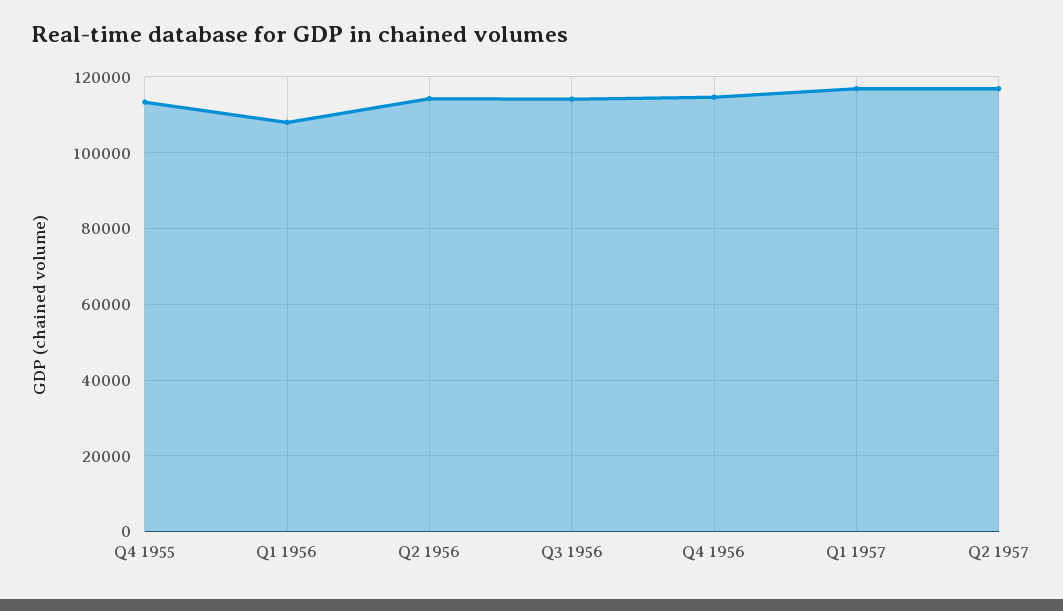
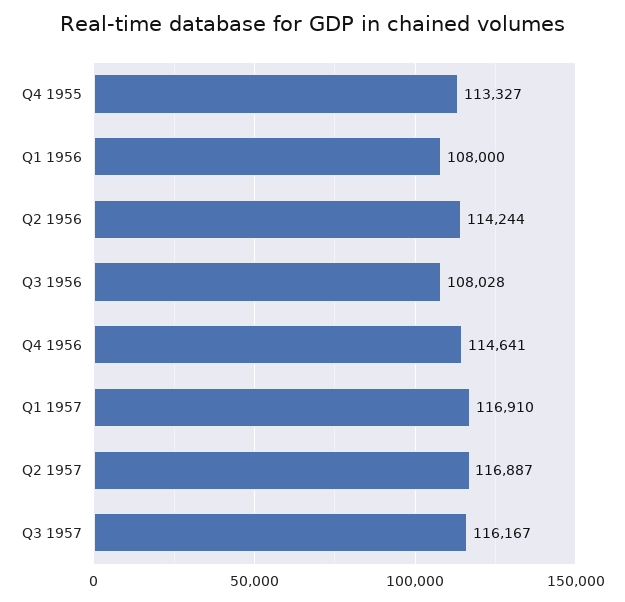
Q3 1956: 114000 -> 108028
Q3 1957: none -> 116167

